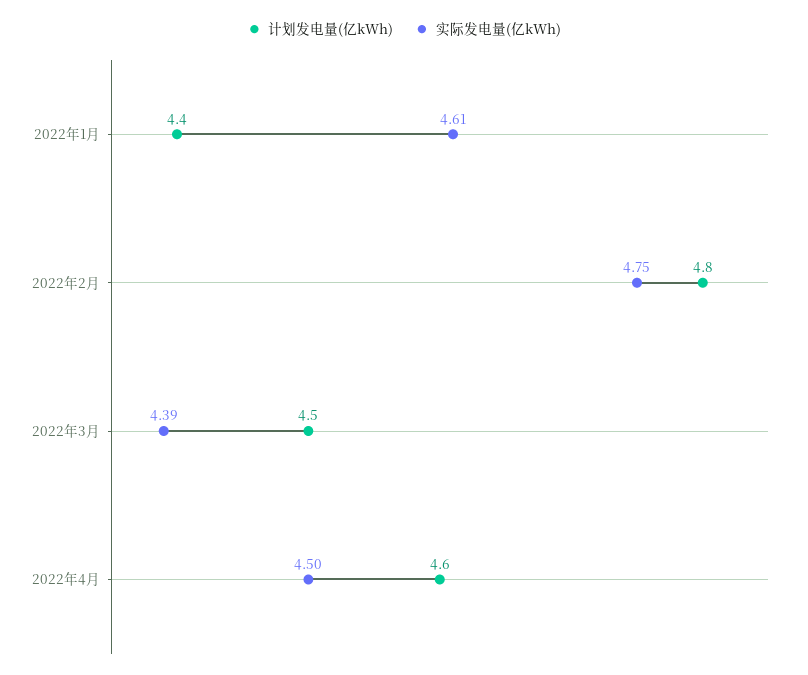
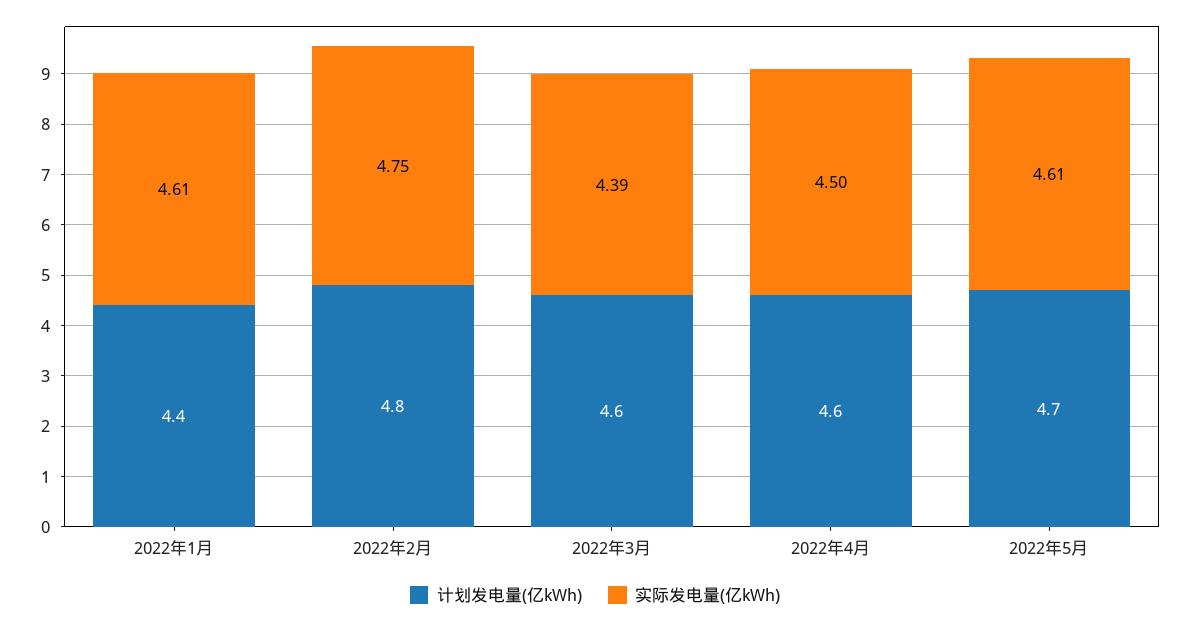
计划发电量(亿kWh), 2022年3月: 4.5 -> 4.6
计划发电量(亿kWh), 2022年5月: none -> 4.7
实际发电量(亿kWh), 2022年5月: none -> 4.61

